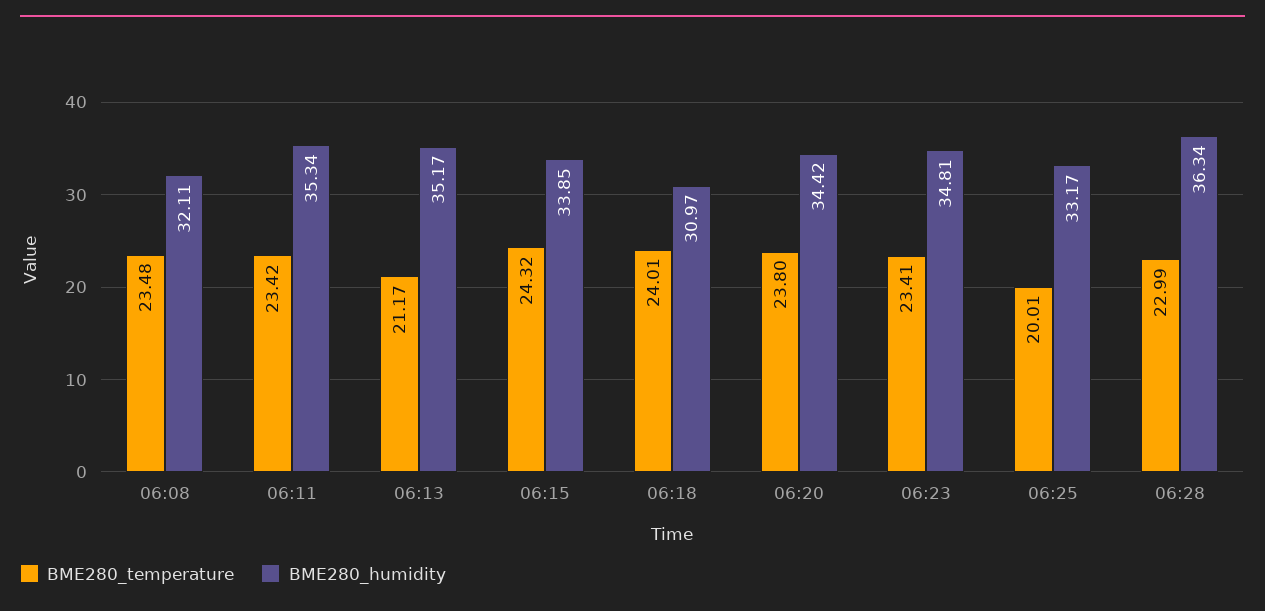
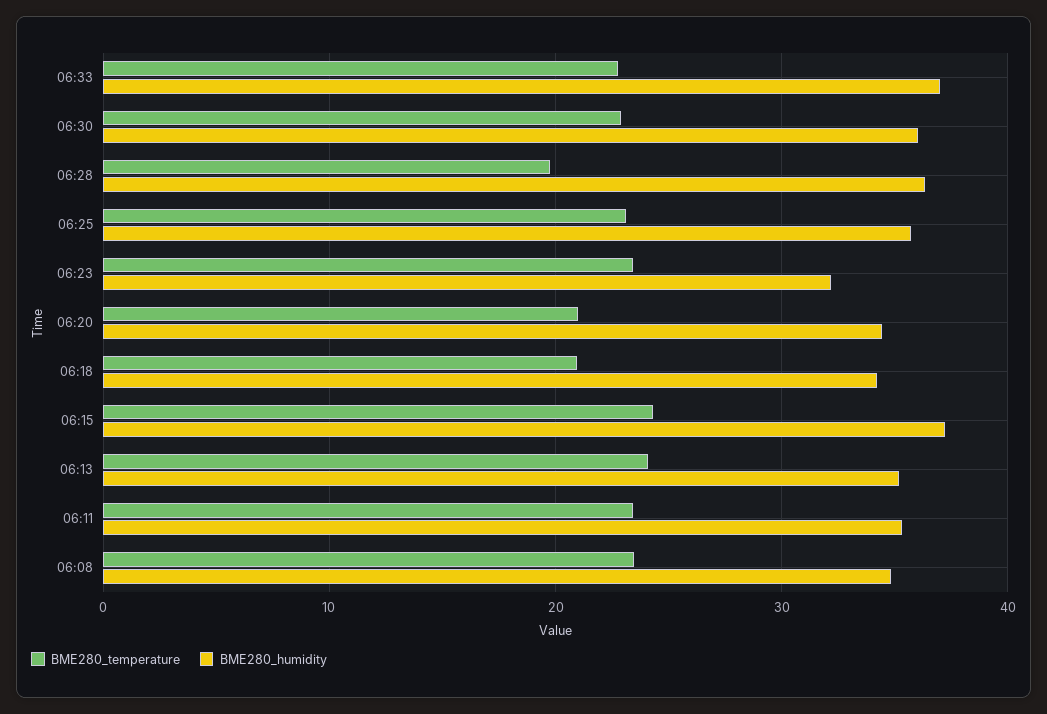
BME280_humidity, 06:08: 32.11 -> 35
BME280_temperature, 06:13: 21.17 -> 24
BME280_humidity, 06:15: 33.85 -> 37
BME280_temperature, 06:18: 24.01 -> 21
BME280_humidity, 06:18: 30.97 -> 34
BME280_temperature, 06:20: 23.8 -> 21
BME280_humidity, 06:23: 34.81 -> 32
BME280_temperature, 06:25: 20.01 -> 23
BME280_humidity, 06:25: 33.17 -> 36
BME280_temperature, 06:28: 22.99 -> 20
BME280_temperature, 06:33: none -> 23
BME280_humidity, 06:33: none -> 37
BME280_temperature, 06:30: none -> 23
BME280_humidity, 06:30: none -> 36

